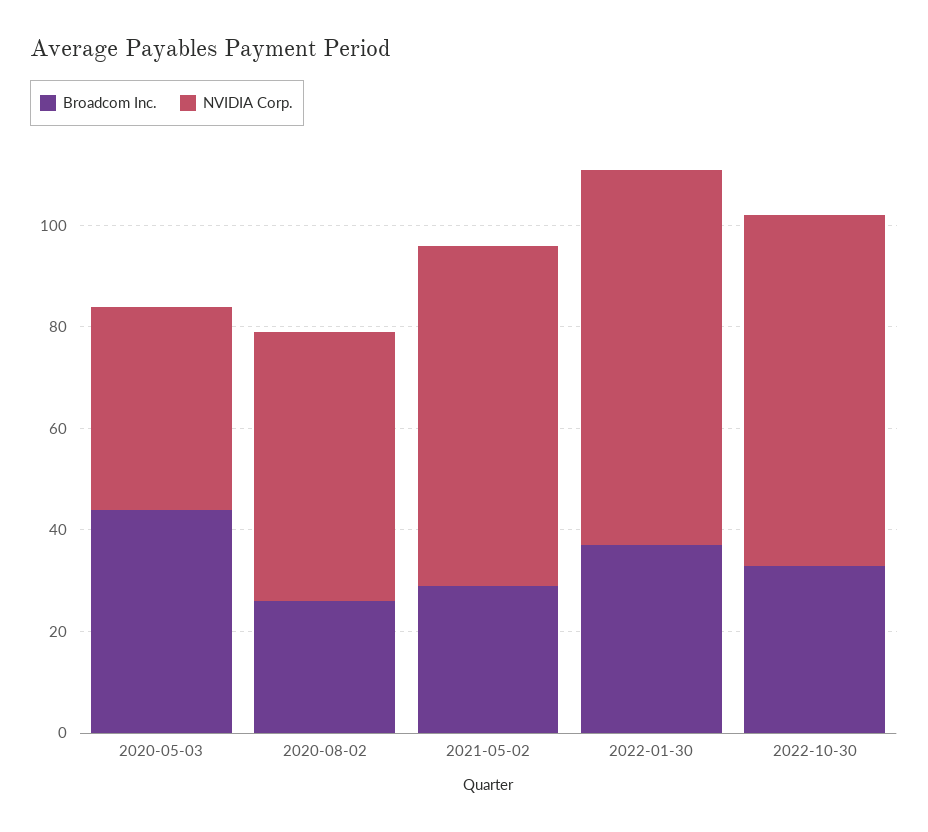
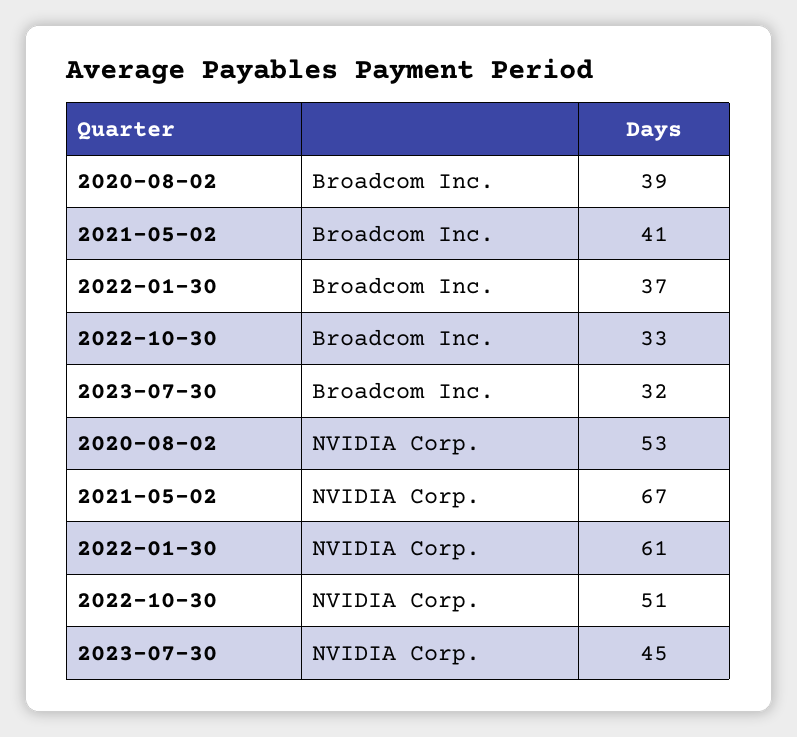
Broadcom Inc., 2020-05-03: 45 -> none
NVIDIA Corp., 2020-05-03: 40 -> none
Broadcom Inc., 2020-08-02: 25 -> 39
Broadcom Inc., 2021-05-02: 30 -> 41
NVIDIA Corp., 2022-01-30: 75 -> 61
NVIDIA Corp., 2022-10-30: 70 -> 51
Broadcom Inc., 2023-07-30: none -> 32
NVIDIA Corp., 2023-07-30: none -> 45

